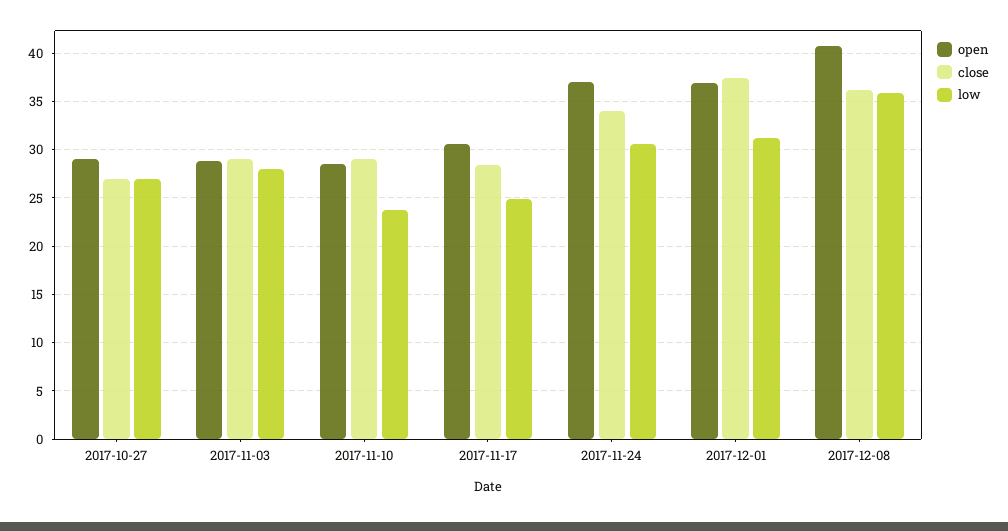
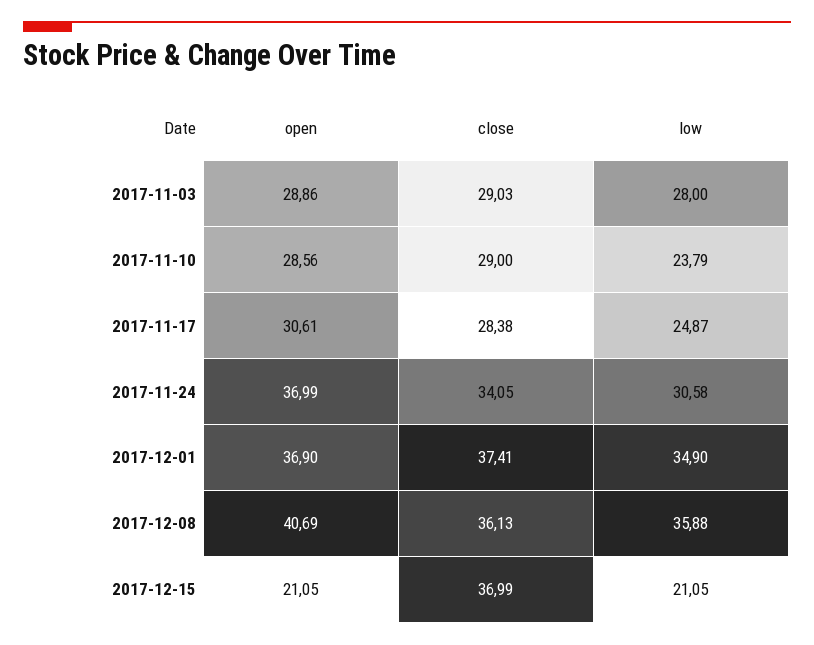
open, 2017-10-27: 29 -> none
close, 2017-10-27: 27 -> none
low, 2017-10-27: 27 -> none
low, 2017-12-01: 31 -> 34.9
open, 2017-12-15: none -> 21.05
close, 2017-12-15: none -> 36.99
low, 2017-12-15: none -> 21.05

